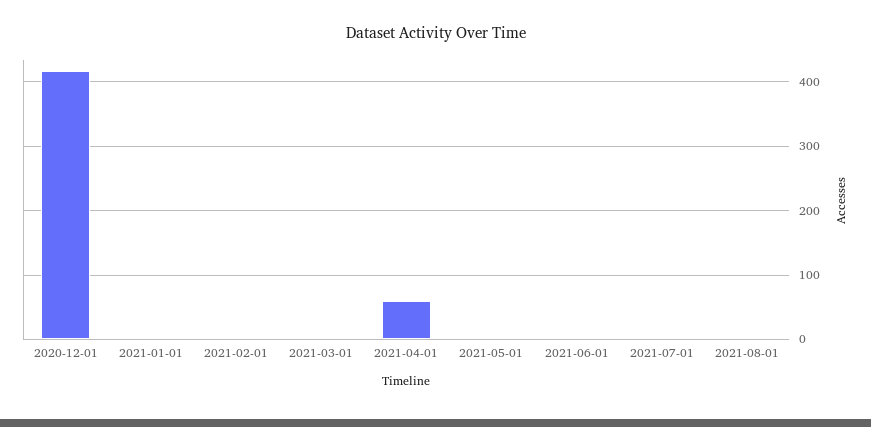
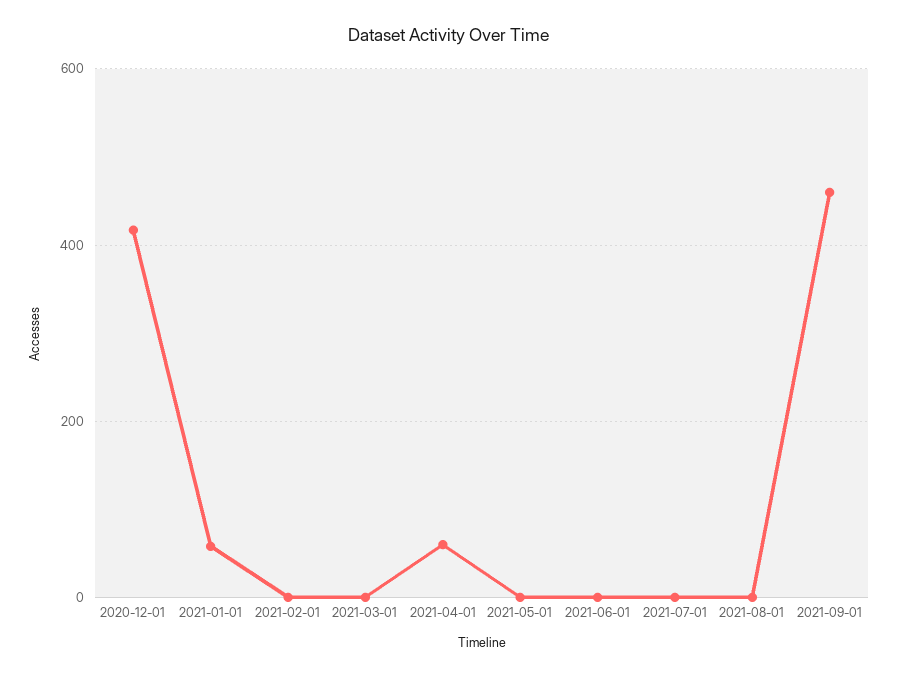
2021-01-01: 0 -> 60
2021-09-01: none -> 460

